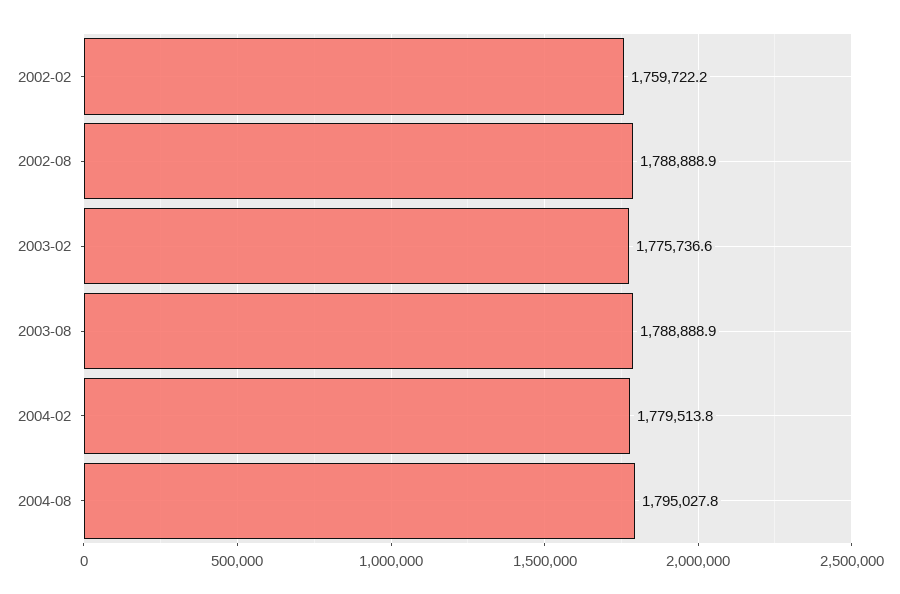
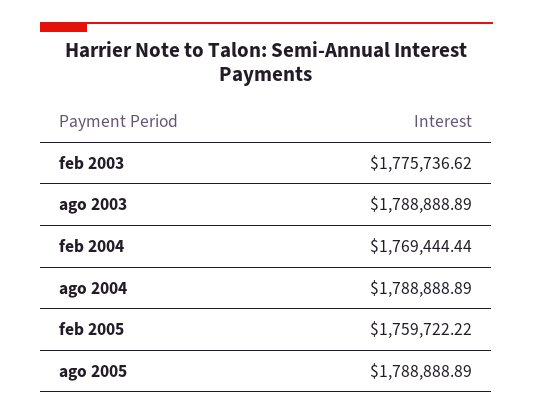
2002-02: 1759722.2 -> none
2002-08: 1788888.9 -> none
2004-02: 1779513.8 -> 1769444.44
2004-08: 1795027.8 -> 1788888.89
feb 2005: none -> 1759722.22
ago 2005: none -> 1788888.89

